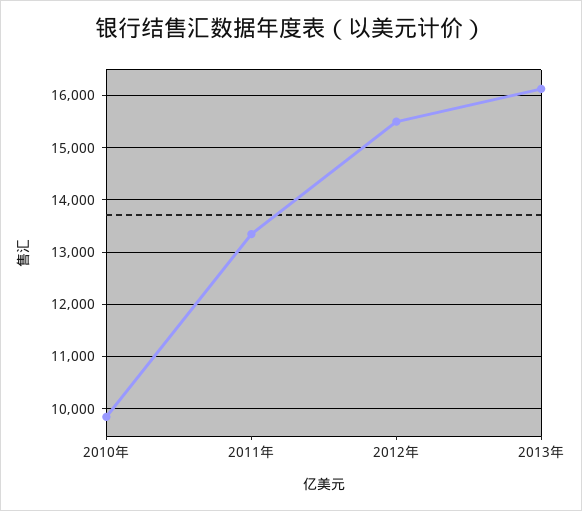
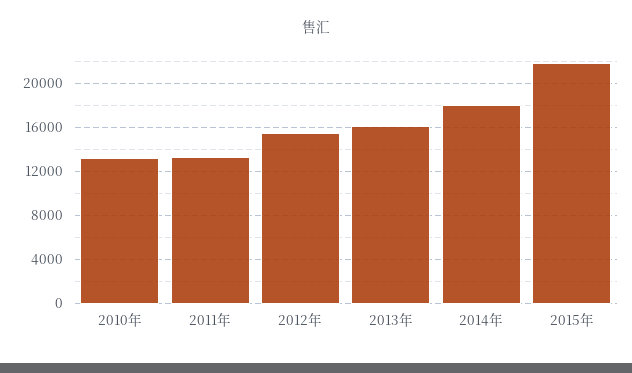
2010年: 9800 -> 13000
2014年: none -> 18000
2015年: none -> 22000

